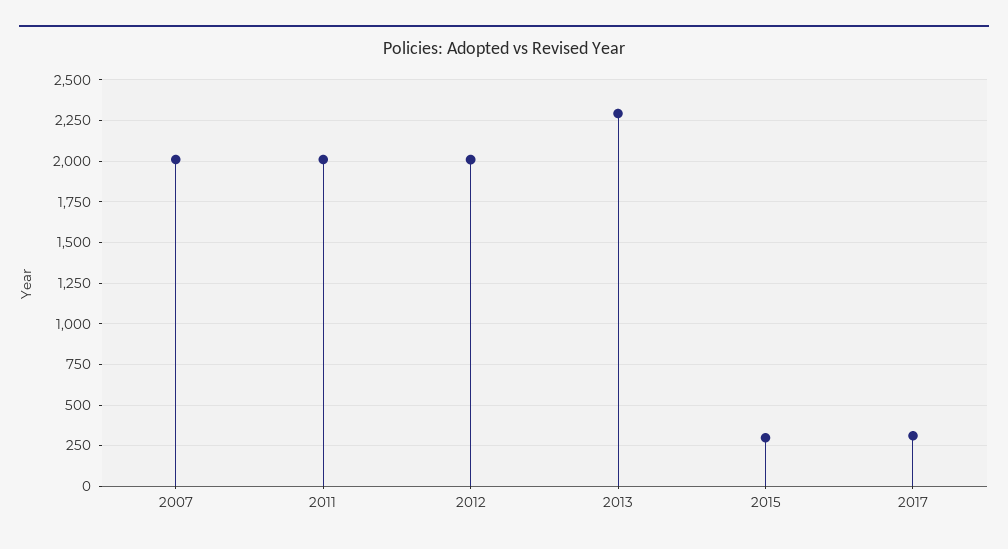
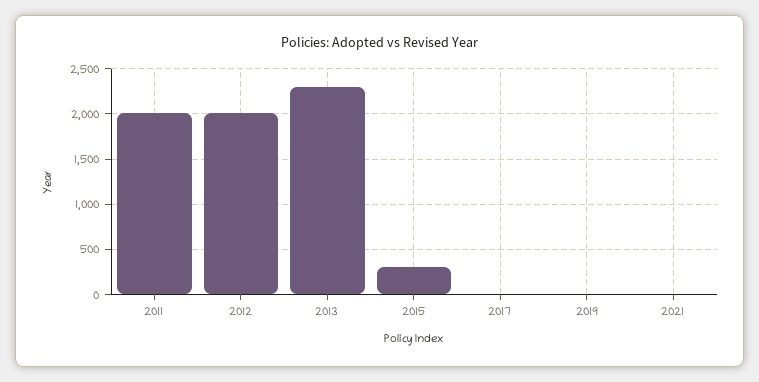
2007: 2000 -> none
2017: 300 -> 0
2019: none -> 0
2021: none -> 0

